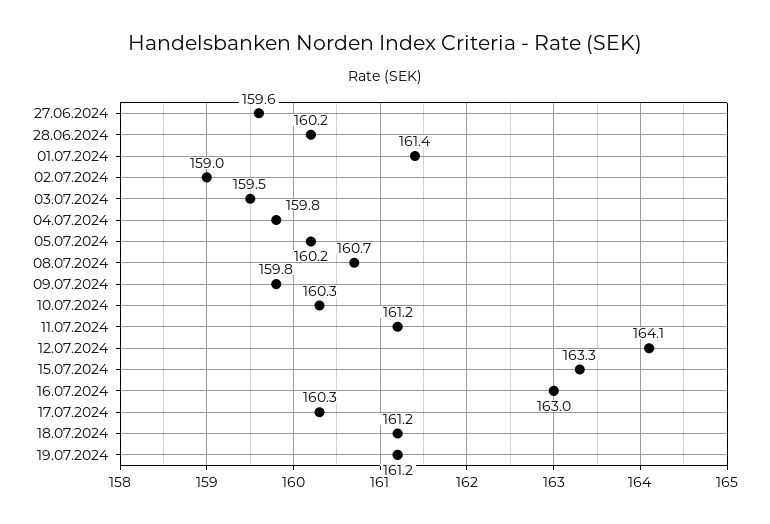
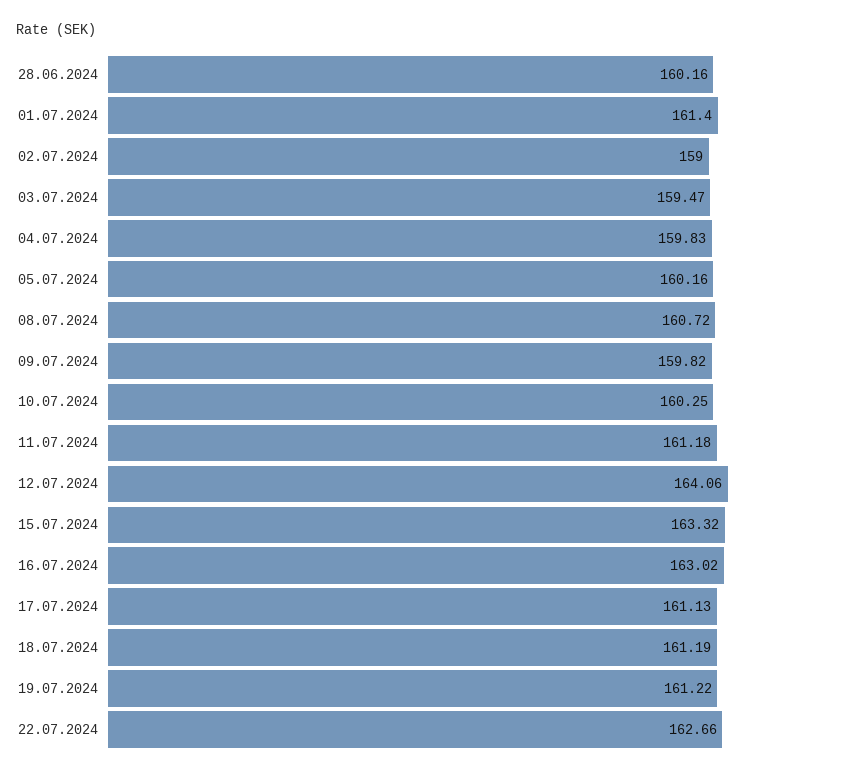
27.06.2024: 159.6 -> none
17.07.2024: 160.3 -> 161.13
22.07.2024: none -> 162.66

